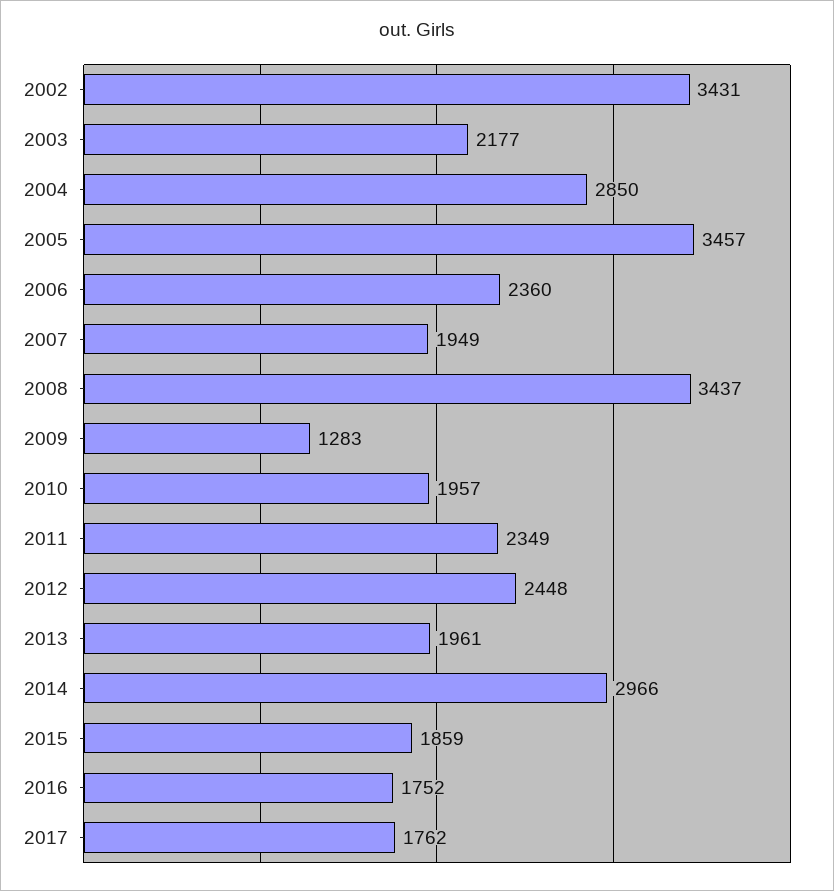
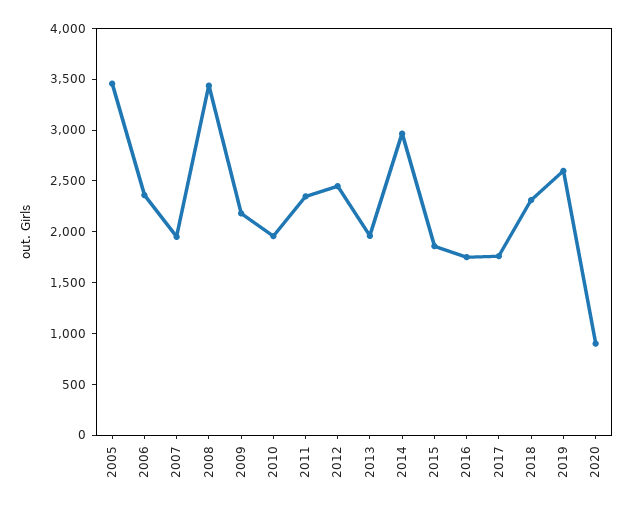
2002: 3431 -> none
2003: 2177 -> none
2004: 2850 -> none
2009: 1283 -> 2200
2018: none -> 2300
2019: none -> 2600
2020: none -> 900

